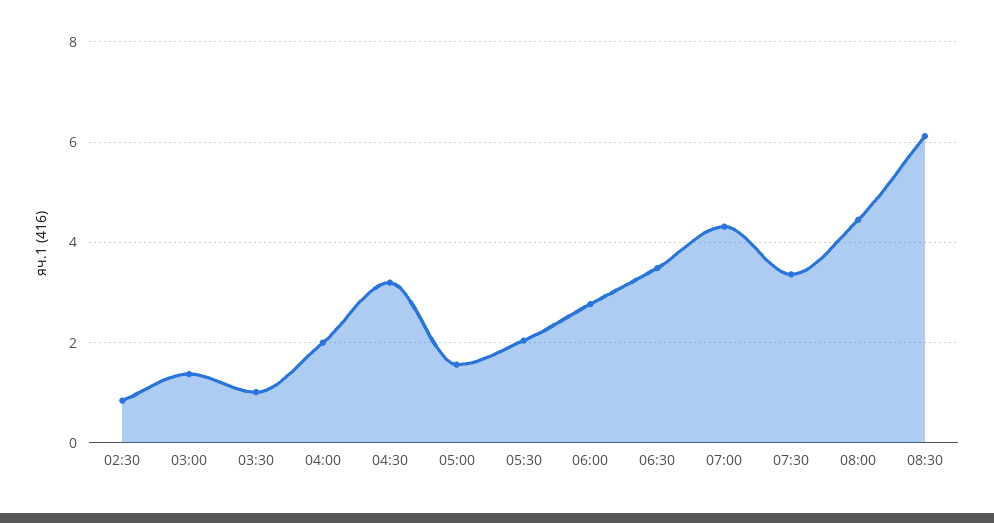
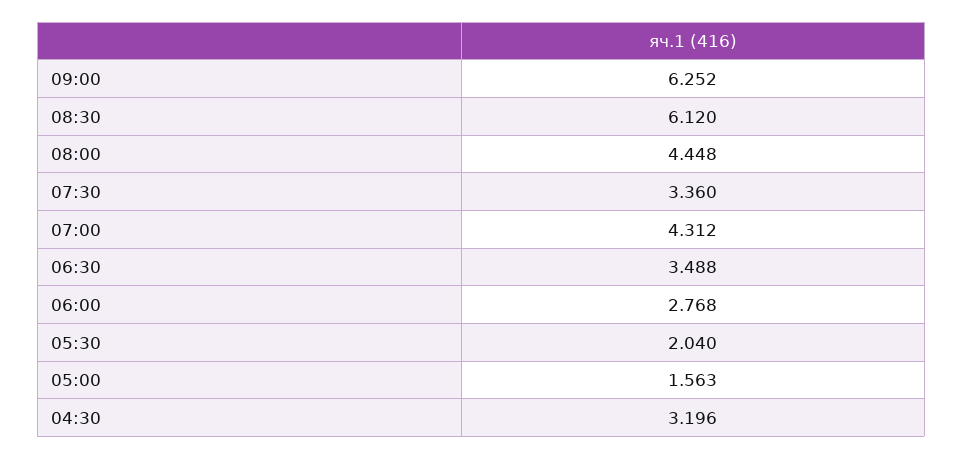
02:30: 0.8 -> none
03:00: 1.4 -> none
03:30: 1 -> none
04:00: 2 -> none
09:00: none -> 6.252

